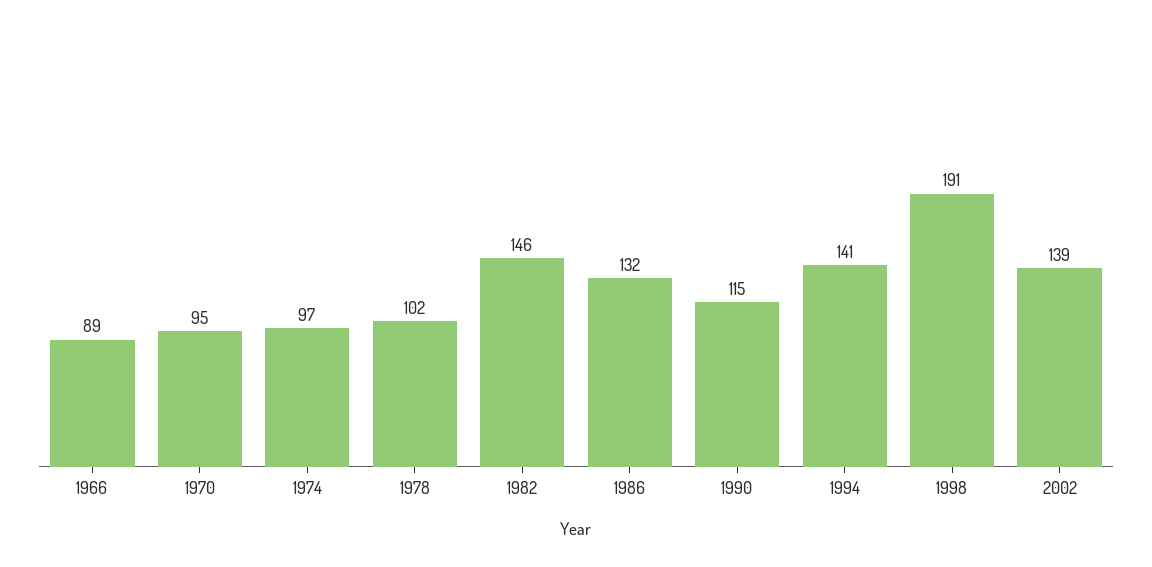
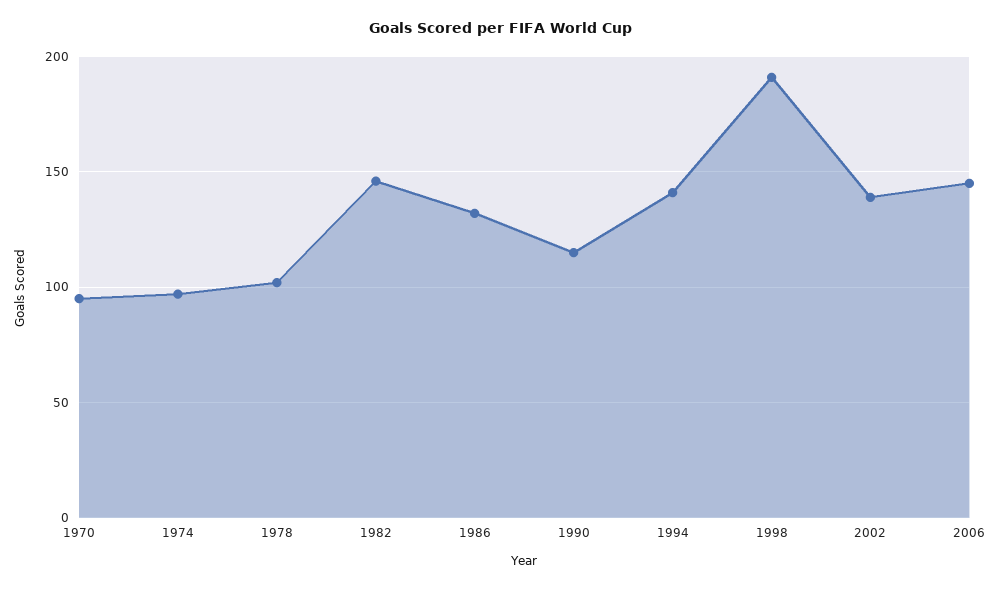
1966: 89 -> none
2006: none -> 145

